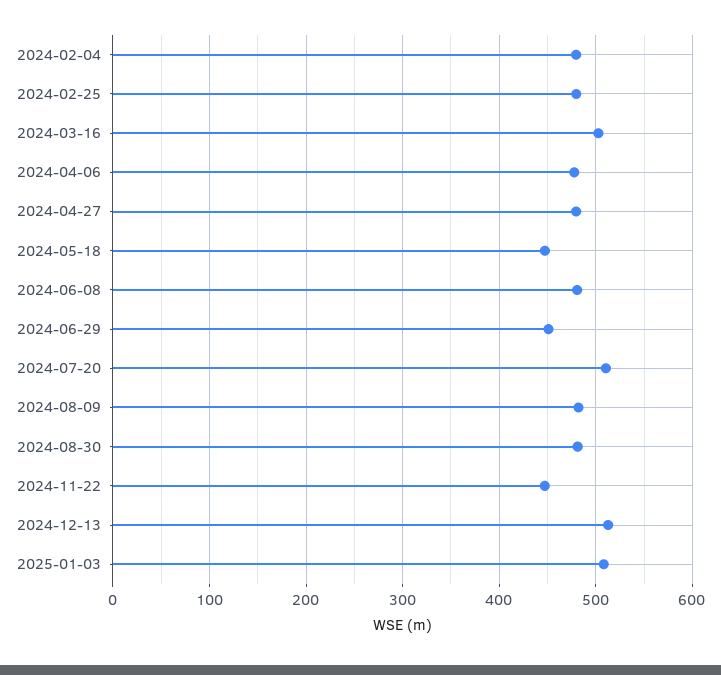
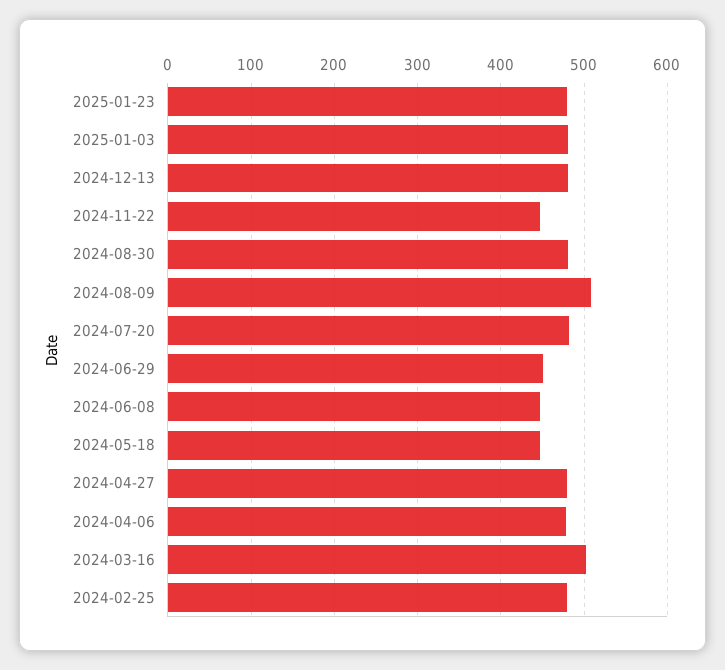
2024-02-04: 480 -> none
2024-06-08: 480 -> 450
2024-07-20: 510 -> 480
2024-08-09: 480 -> 510
2024-12-13: 510 -> 480
2025-01-03: 510 -> 480
2025-01-23: none -> 480

